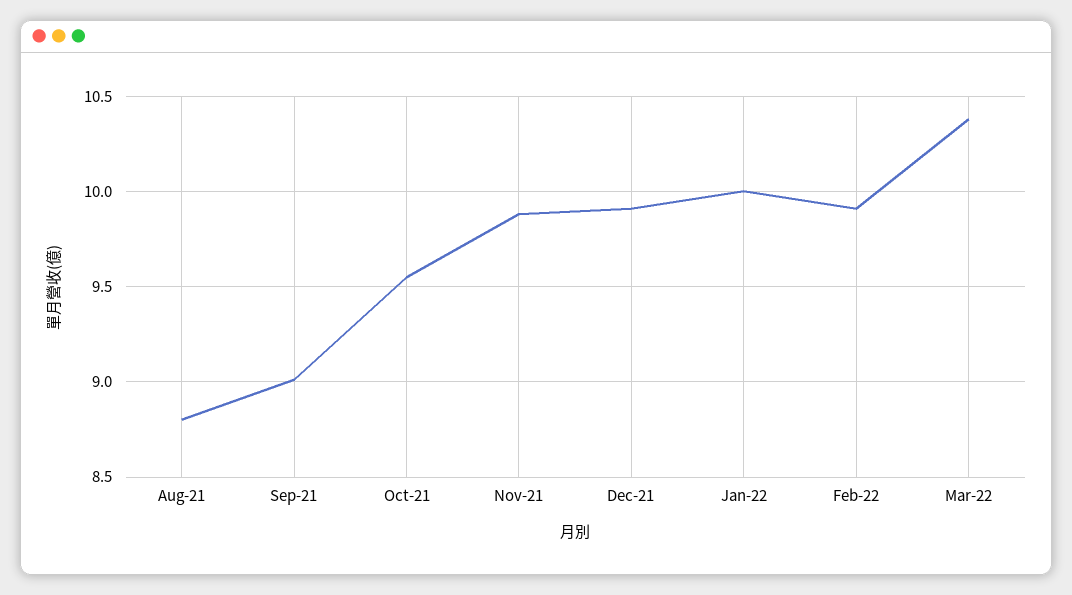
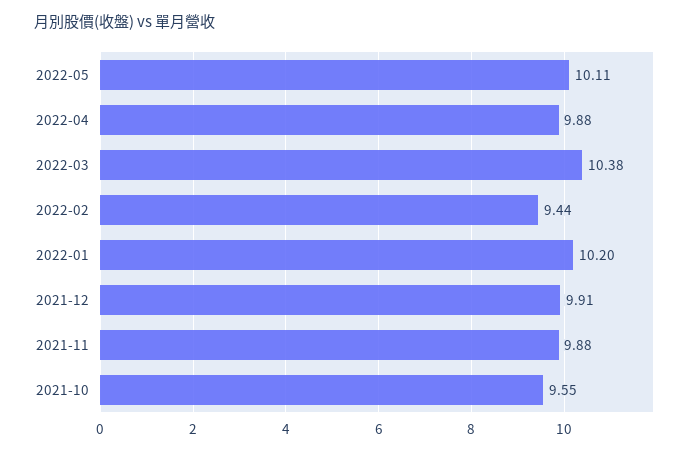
Aug-21: 8.8 -> none
Sep-21: 9 -> none
Jan-22: 10 -> 10.2
Feb-22: 9.9 -> 9.44
2022-05: none -> 10.11
2022-04: none -> 9.88

